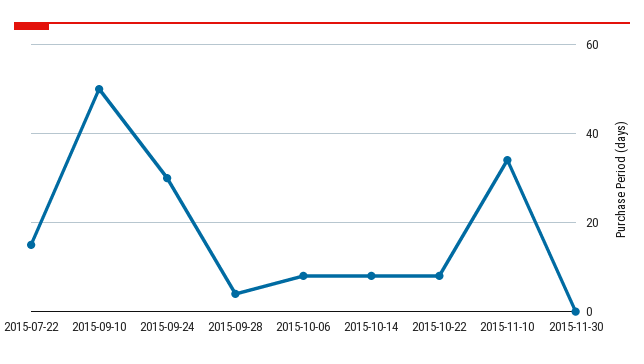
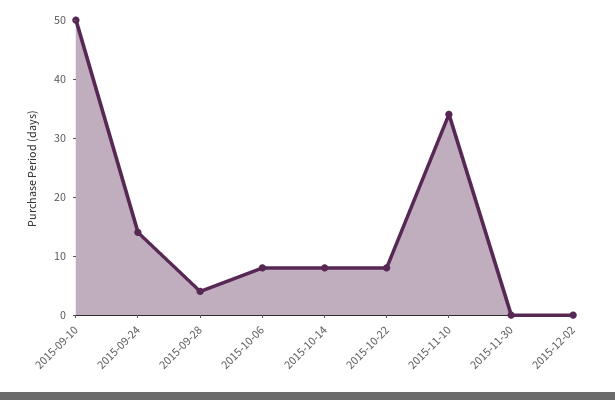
2015-07-22: 15 -> none
2015-09-24: 30 -> 15
2015-12-02: none -> 0

